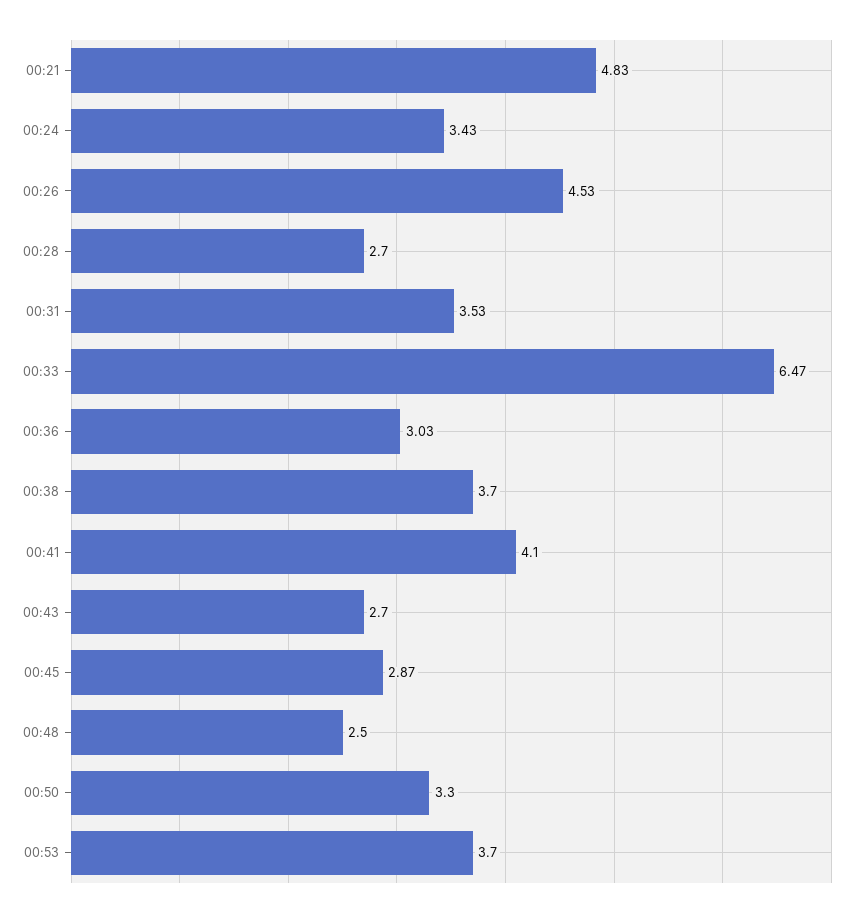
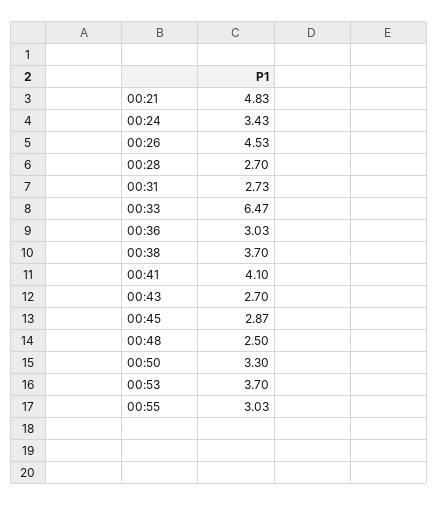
00:31: 3.53 -> 2.73
00:55: none -> 3.03

